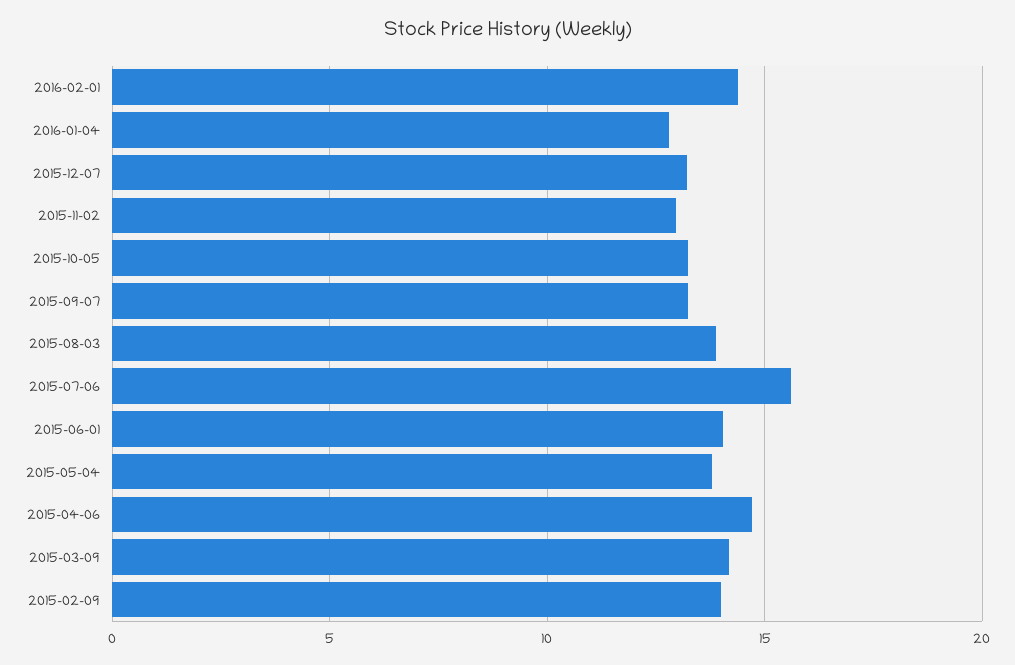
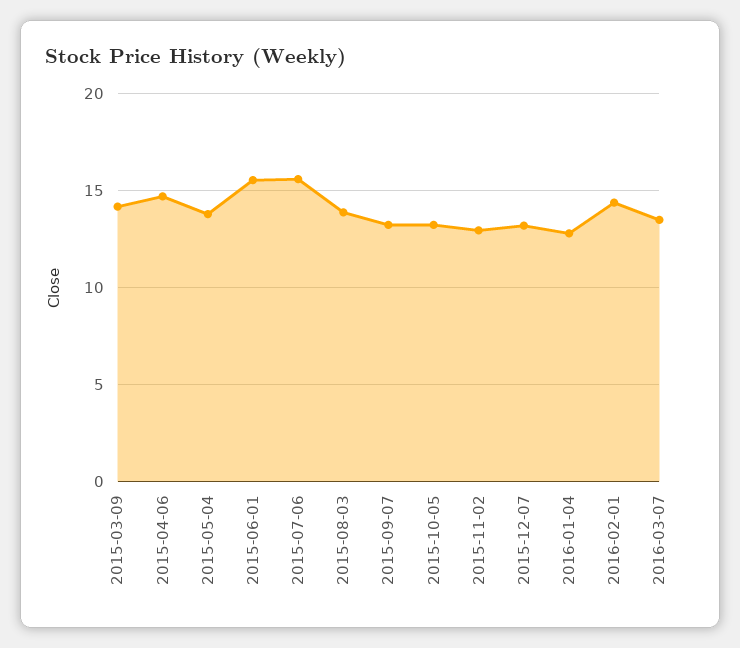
2015-06-01: 14 -> 15.5
2015-02-09: 14 -> none
2016-03-07: none -> 13.5

